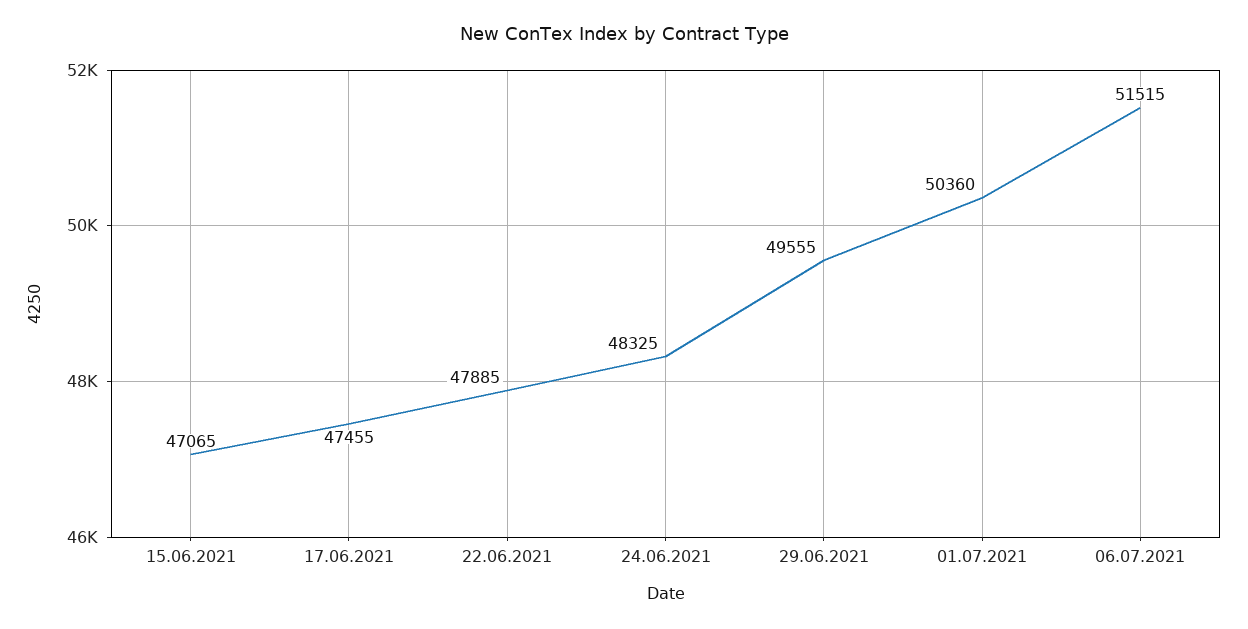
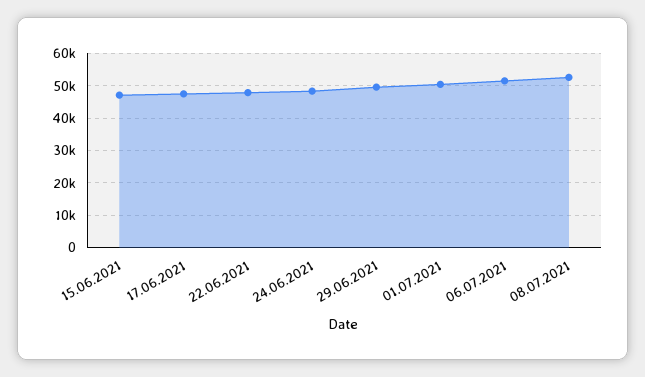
08.07.2021: none -> 52000

